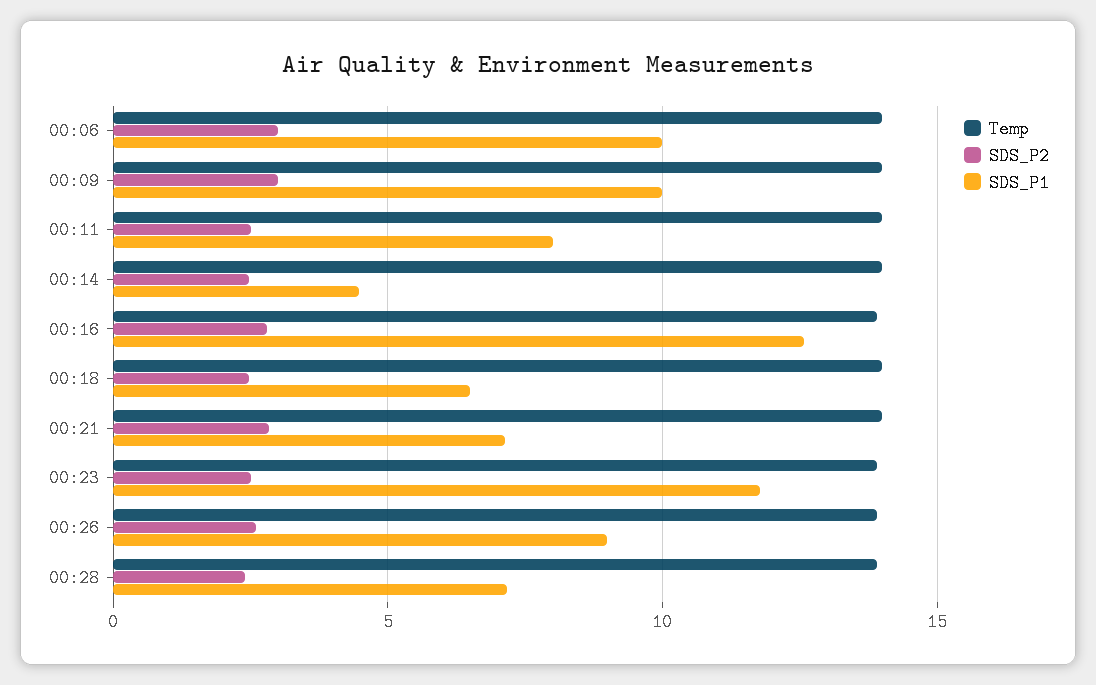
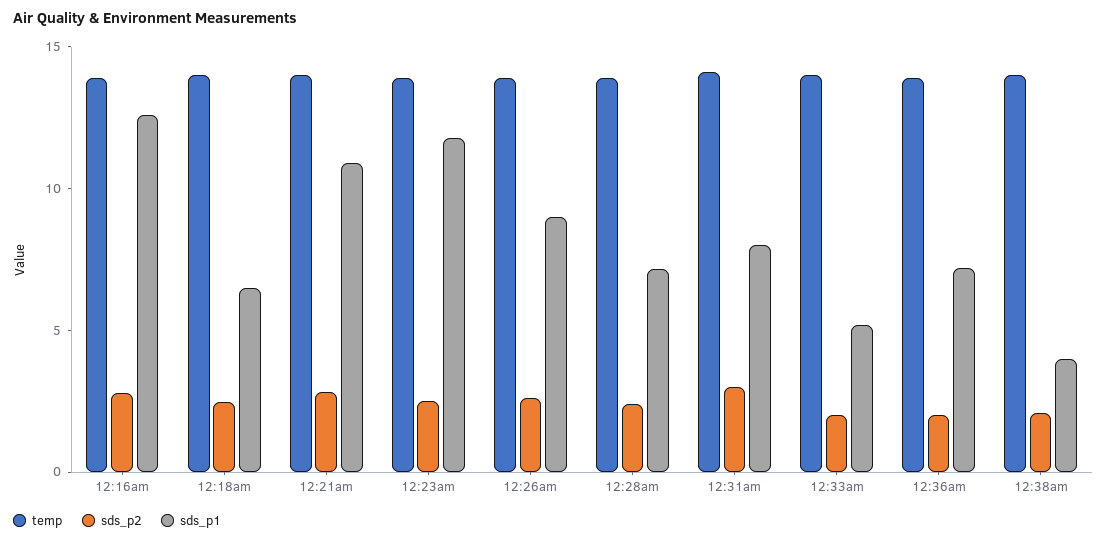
Temp, 00:06: 14 -> none
SDS_P2, 00:06: 3 -> none
SDS_P1, 00:06: 10 -> none
Temp, 00:09: 14 -> none
SDS_P2, 00:09: 3 -> none
SDS_P1, 00:09: 10 -> none
Temp, 00:11: 14 -> none
SDS_P2, 00:11: 2.5 -> none
SDS_P1, 00:11: 8 -> none
Temp, 00:14: 14 -> none
SDS_P2, 00:14: 2.5 -> none
SDS_P1, 00:14: 4.5 -> none
SDS_P1, 00:21: 7 -> 11
Temp, 12:31am: none -> 14
SDS_P2, 12:31am: none -> 3
SDS_P1, 12:31am: none -> 8
Temp, 12:33am: none -> 14
SDS_P2, 12:33am: none -> 2
SDS_P1, 12:33am: none -> 5
Temp, 12:36am: none -> 14
SDS_P2, 12:36am: none -> 2
SDS_P1, 12:36am: none -> 7
Temp, 12:38am: none -> 14
SDS_P2, 12:38am: none -> 2
SDS_P1, 12:38am: none -> 4

